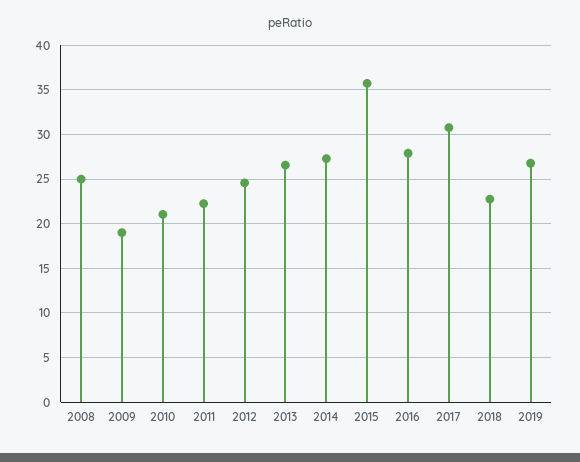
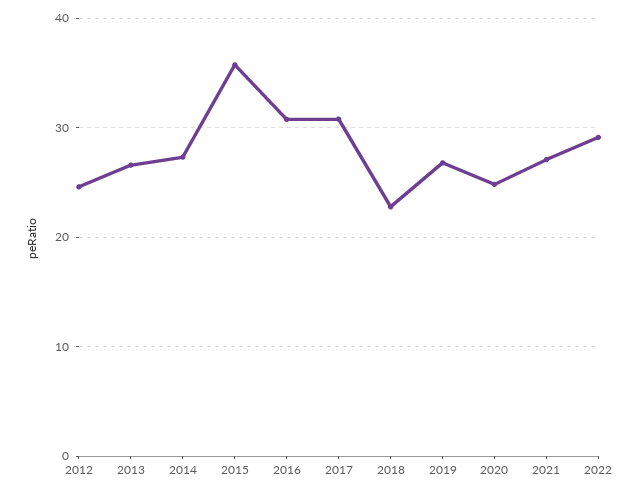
2008: 25 -> none
2009: 19 -> none
2010: 21 -> none
2011: 22 -> none
2016: 28 -> 31
2020: none -> 25
2021: none -> 27
2022: none -> 29

